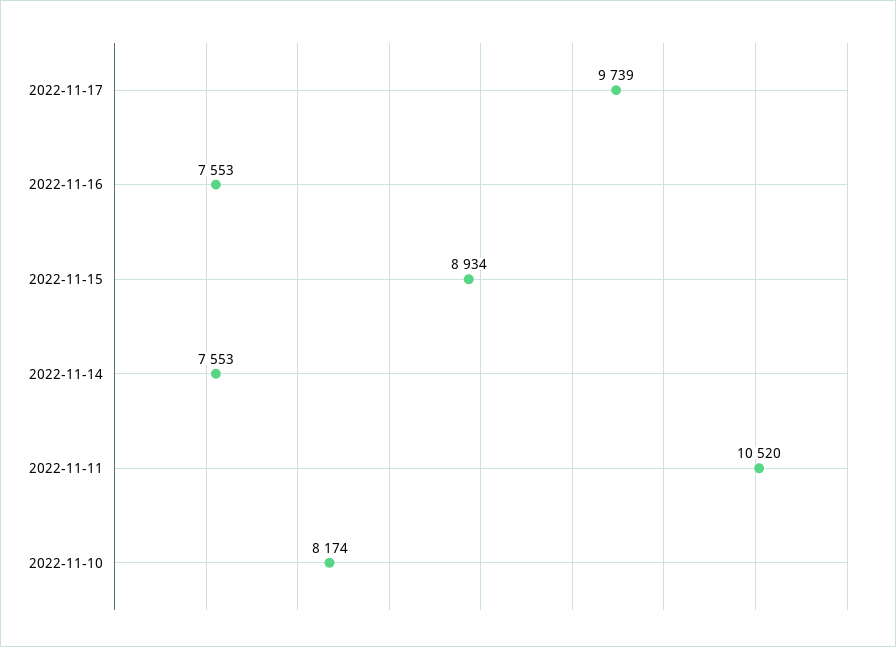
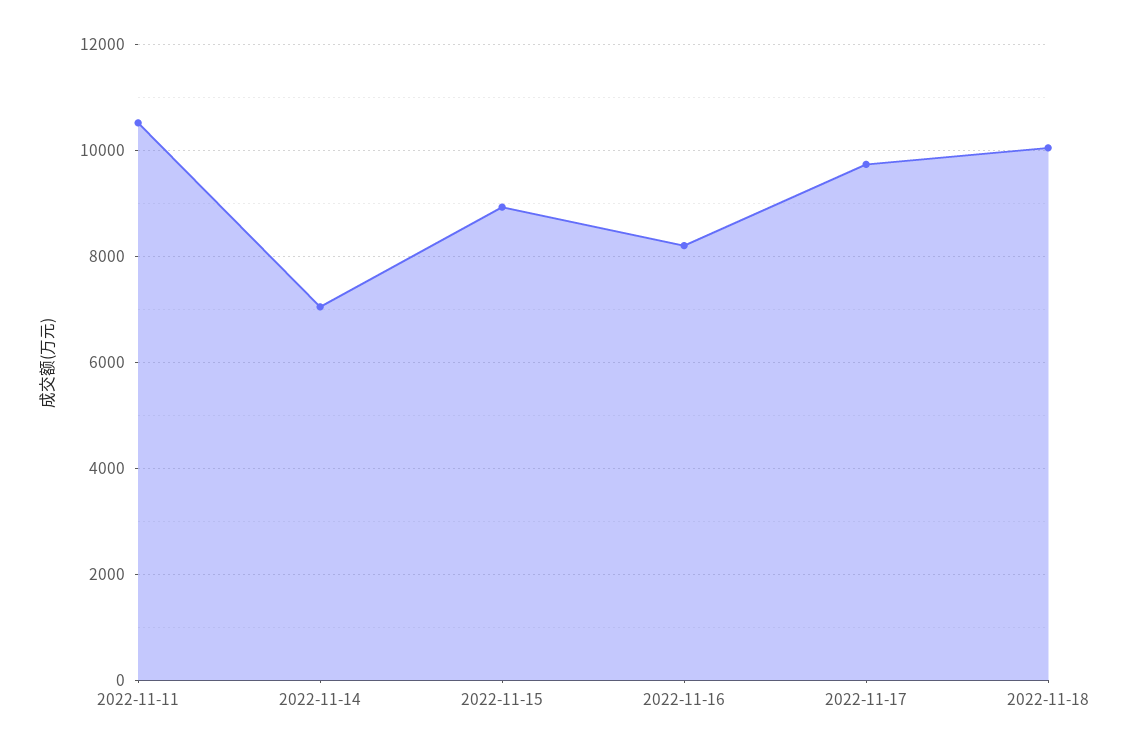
2022-11-16: 7553 -> 8200
2022-11-14: 7553 -> 7000
2022-11-10: 8174 -> none
2022-11-18: none -> 10000

